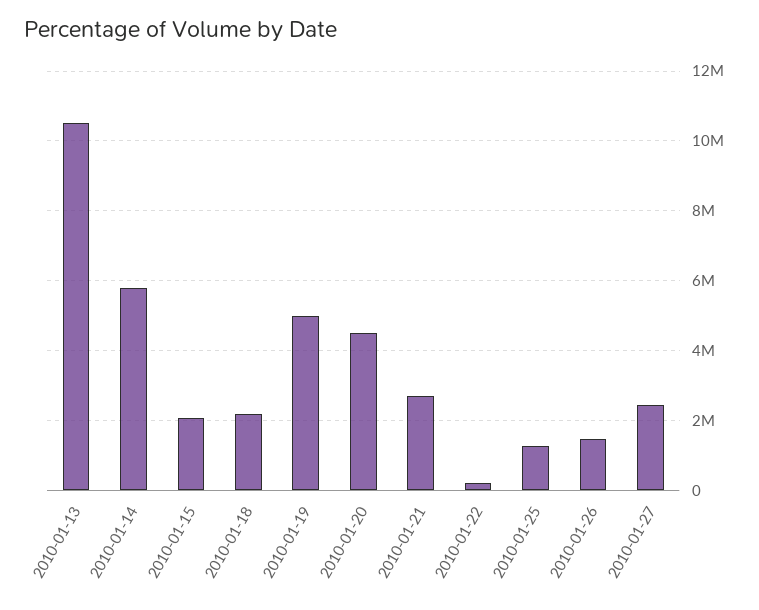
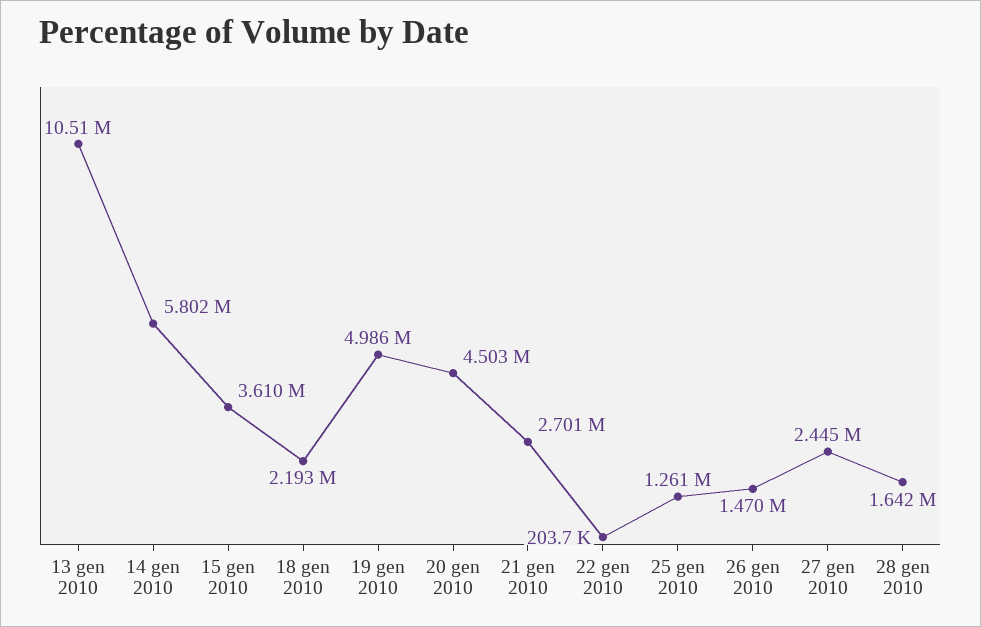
2010-01-15: 2000000 -> 3610000
28 gen 2010: none -> 1642000

